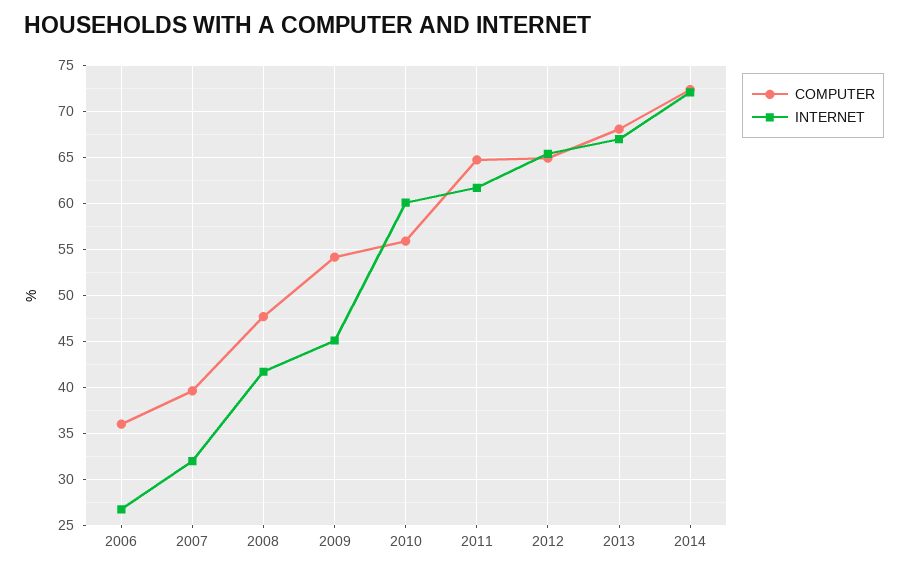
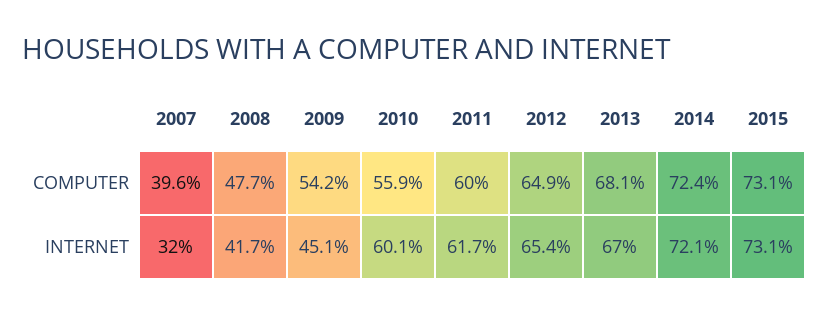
COMPUTER, 2006: 36 -> none
INTERNET, 2006: 27 -> none
COMPUTER, 2011: 65 -> 60
COMPUTER, 2015: none -> 73.1
INTERNET, 2015: none -> 73.1

